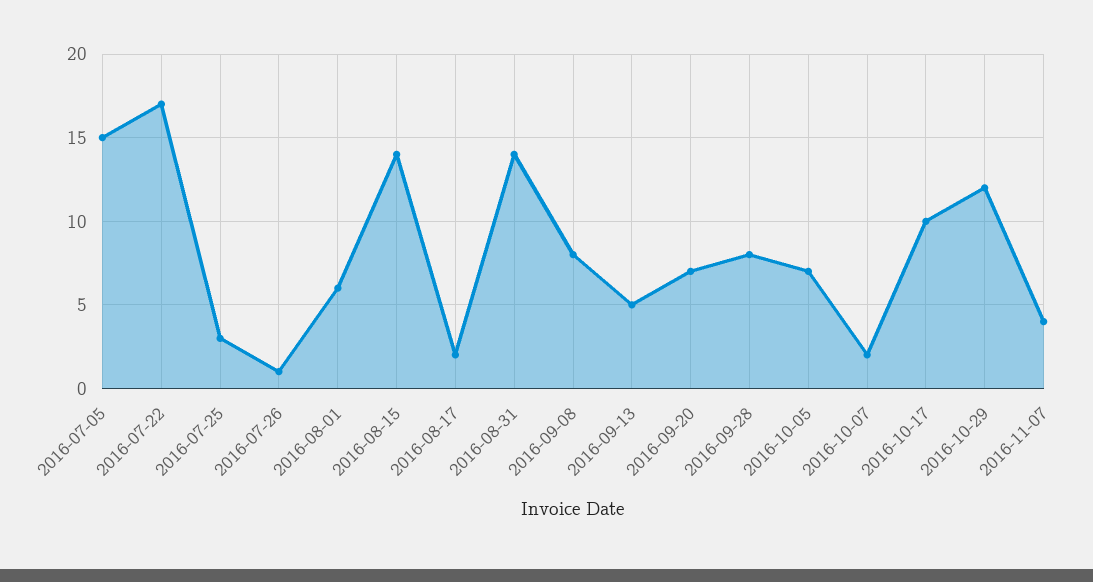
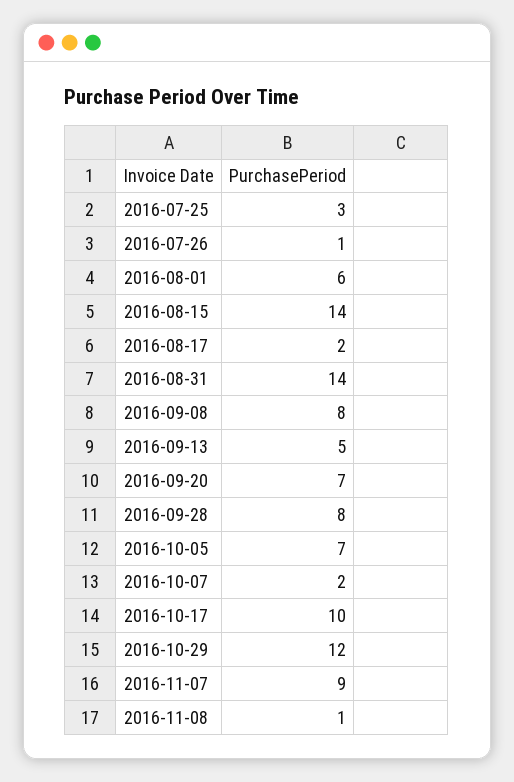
2016-07-05: 15 -> none
2016-07-22: 17 -> none
2016-11-07: 4 -> 9
2016-11-08: none -> 1

